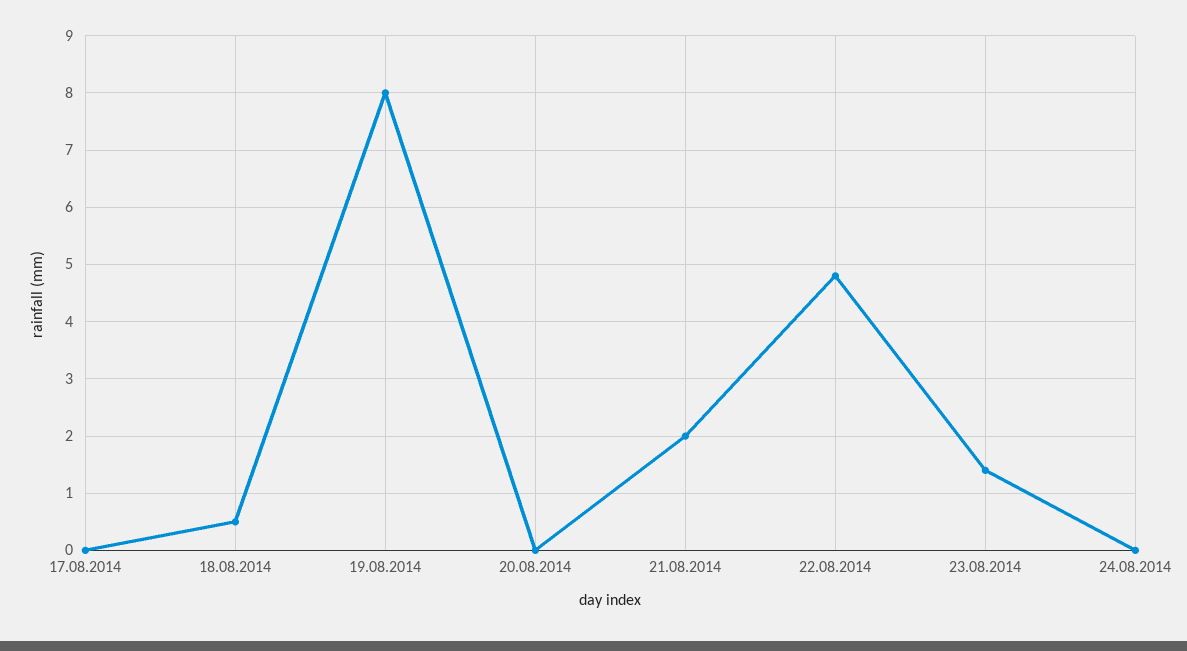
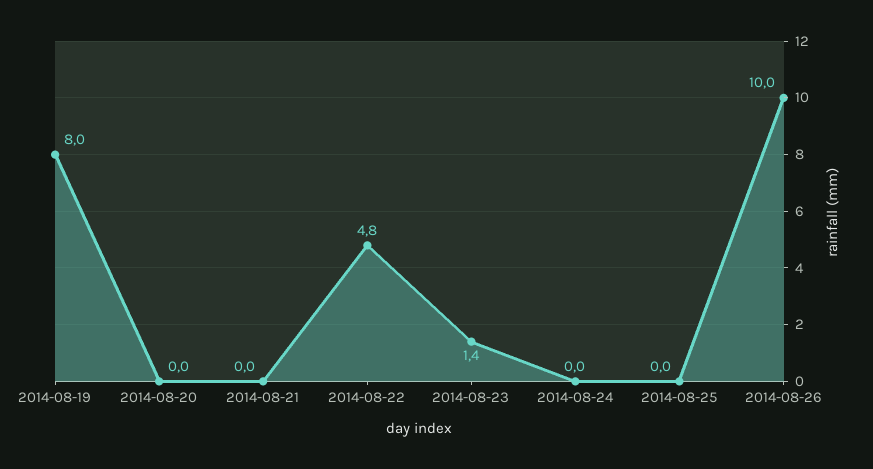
17.08.2014: 0 -> none
18.08.2014: 0.5 -> none
21.08.2014: 2 -> 0
2014-08-25: none -> 0
2014-08-26: none -> 10

